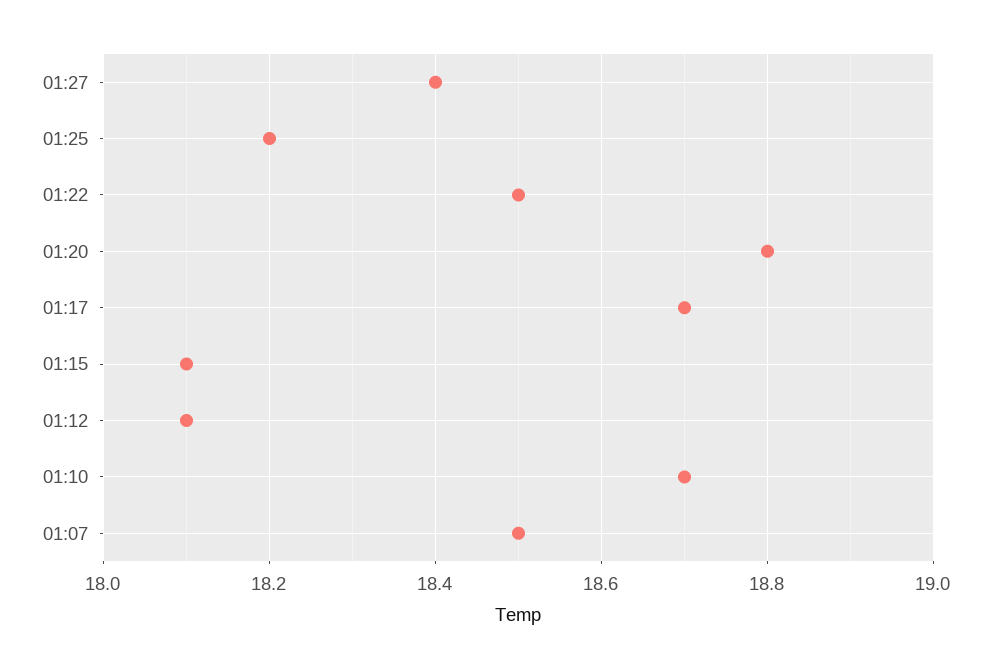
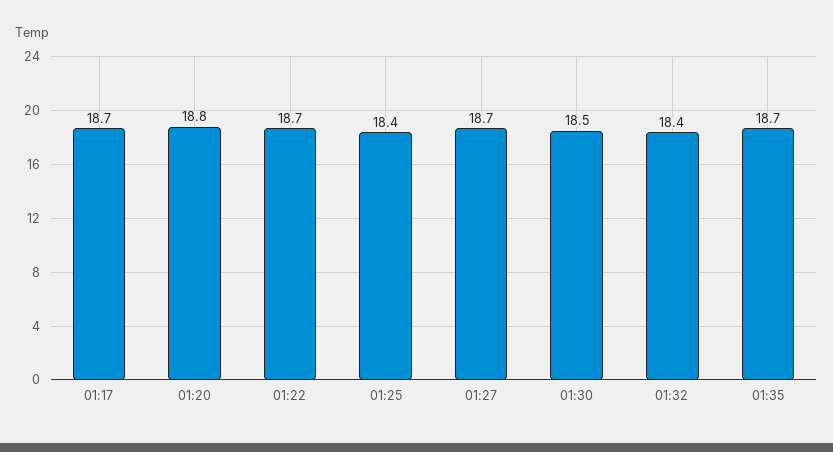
01:27: 18.4 -> 18.7
01:25: 18.2 -> 18.4
01:22: 18.5 -> 18.7
01:15: 18.1 -> none
01:12: 18.1 -> none
01:10: 18.7 -> none
01:07: 18.5 -> none
01:30: none -> 18.5
01:32: none -> 18.4
01:35: none -> 18.7

